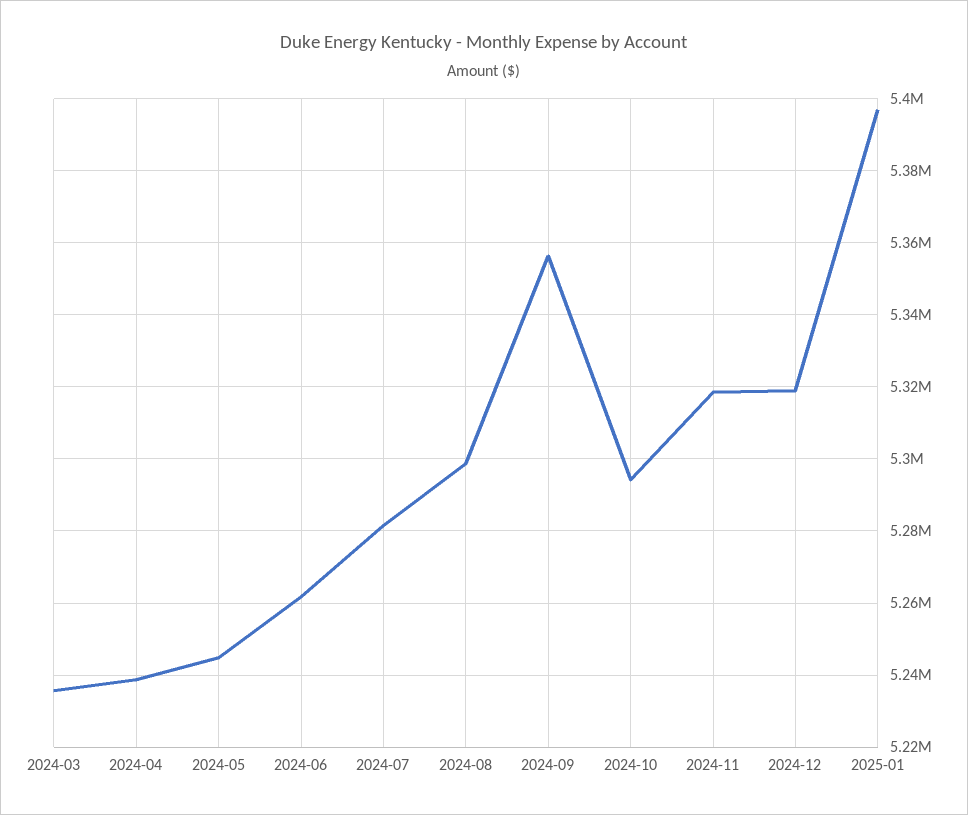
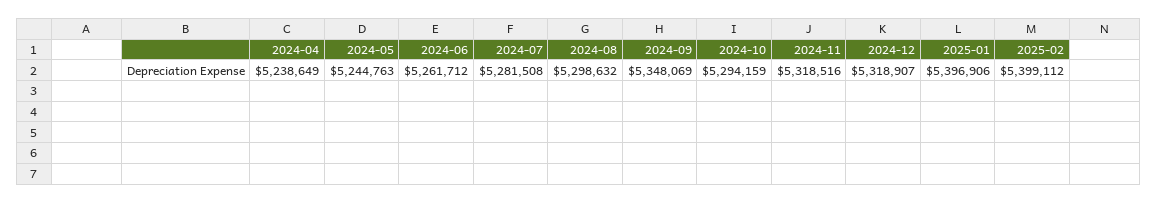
2024-03: 5236000 -> none
2024-09: 5356000 -> 5348069
2025-02: none -> 5399112

